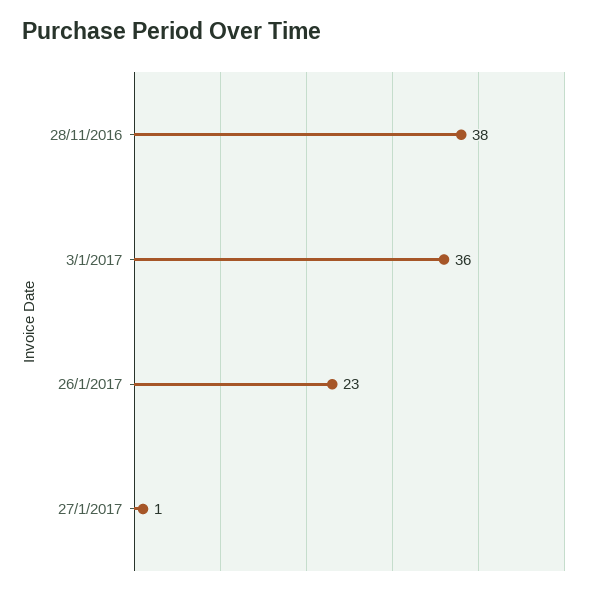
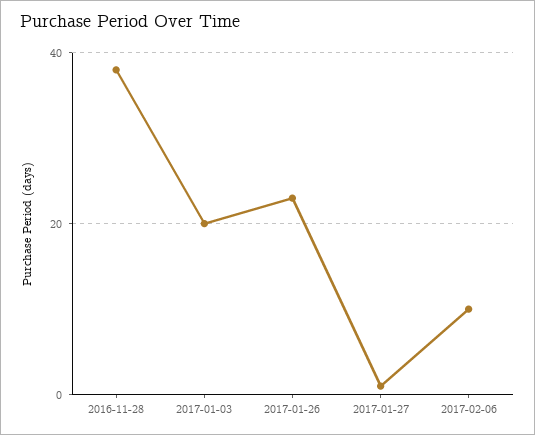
3/1/2017: 36 -> 20
2017-02-06: none -> 10

